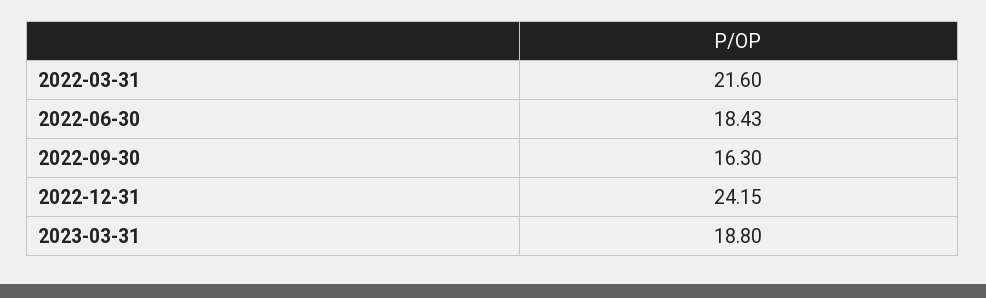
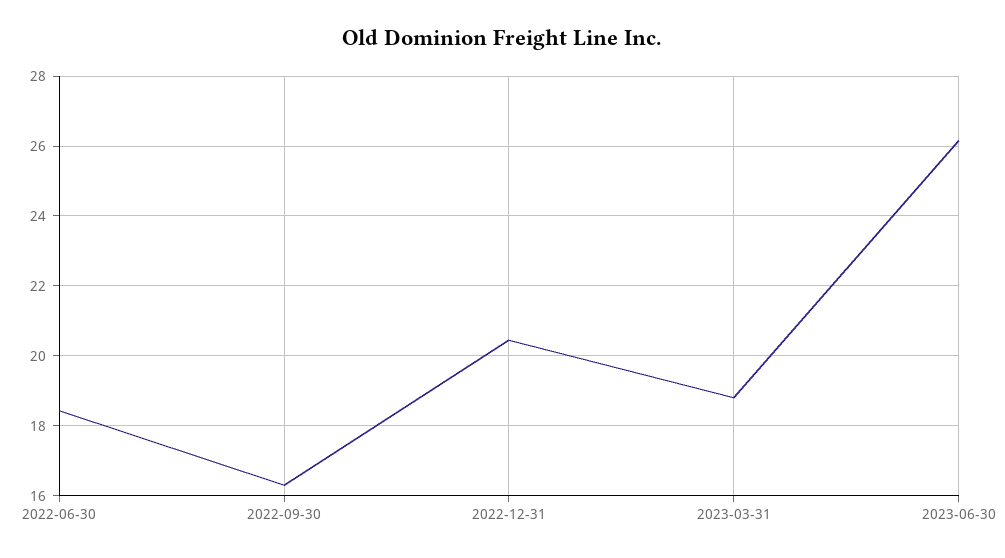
2022-03-31: 21.6 -> none
2022-12-31: 24.15 -> 20.4
2023-06-30: none -> 26.2

